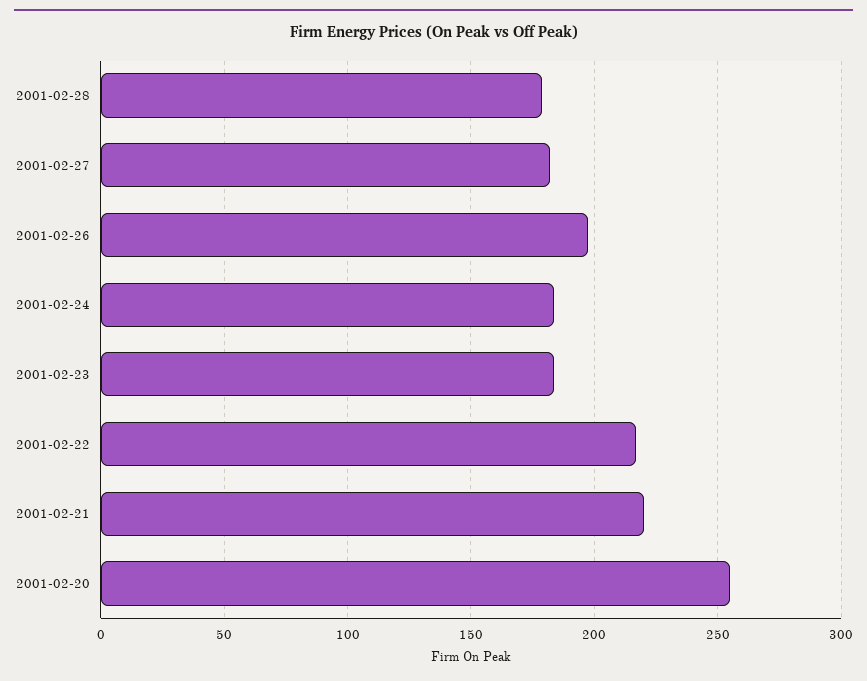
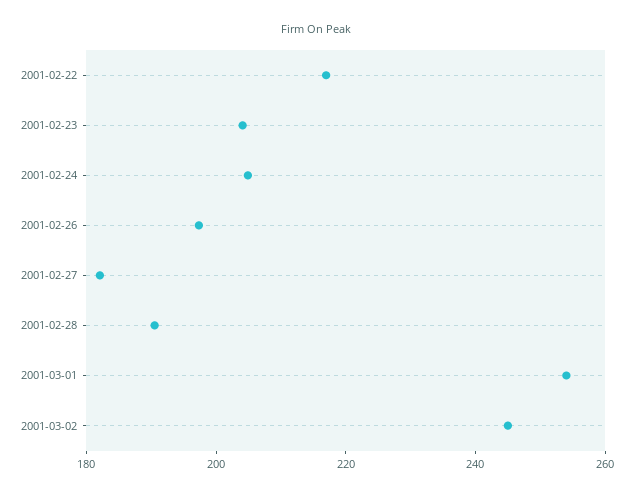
2001-02-28: 180 -> 190
2001-02-24: 185 -> 205
2001-02-23: 185 -> 205
2001-02-21: 220 -> none
2001-02-20: 255 -> none
2001-03-01: none -> 255
2001-03-02: none -> 245

